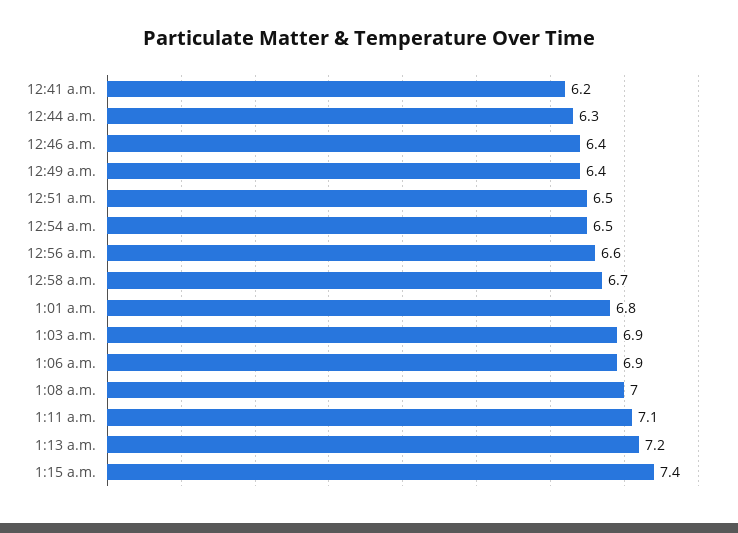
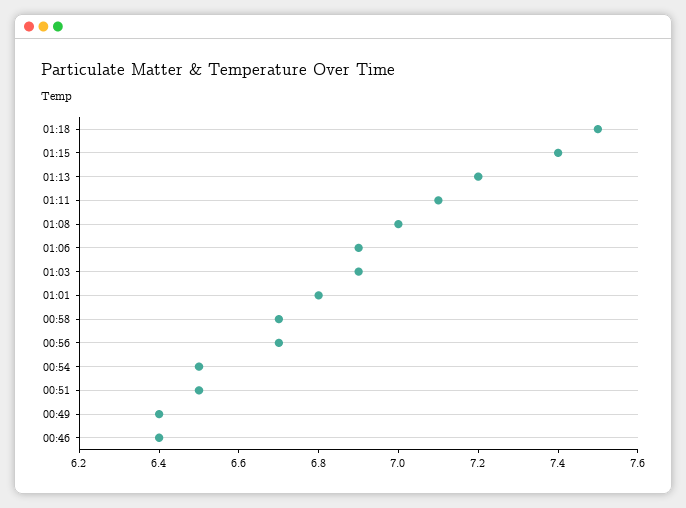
12:41 a.m.: 6.2 -> none
12:44 a.m.: 6.3 -> none
12:56 a.m.: 6.6 -> 6.7
01:18: none -> 7.5

